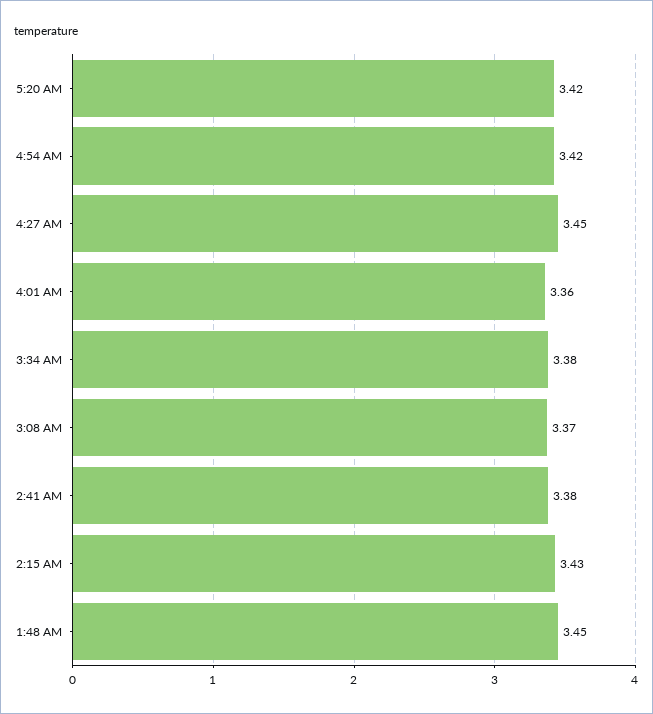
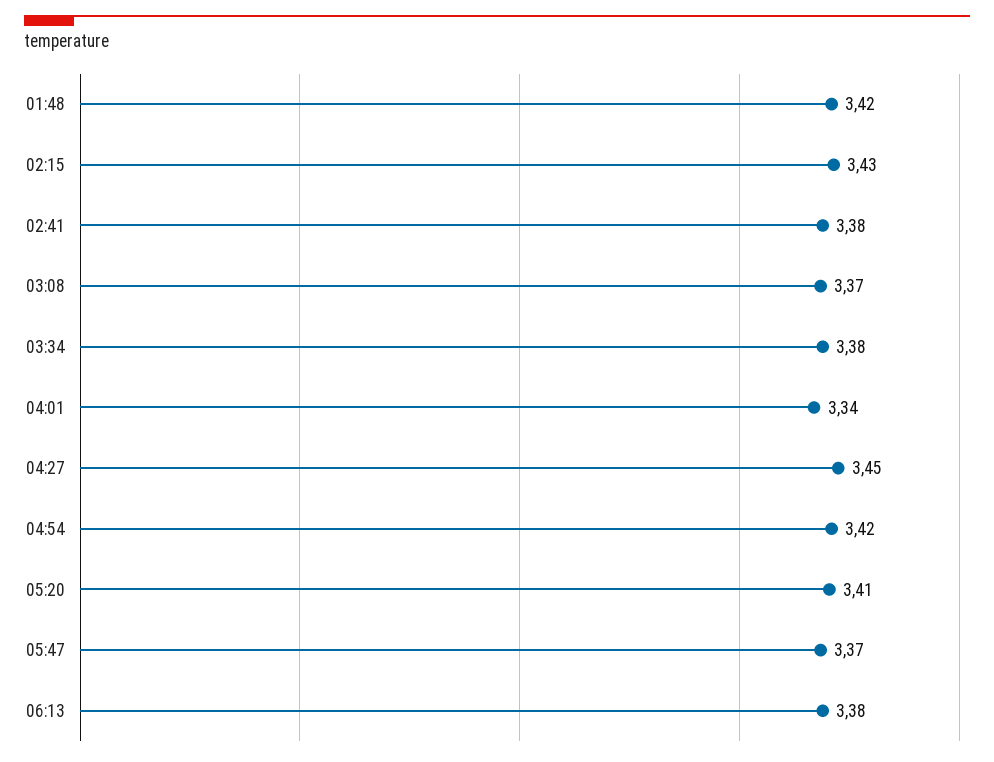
5:20 AM: 3.42 -> 3.41
4:01 AM: 3.36 -> 3.34
1:48 AM: 3.45 -> 3.42
05:47: none -> 3.37
06:13: none -> 3.38

